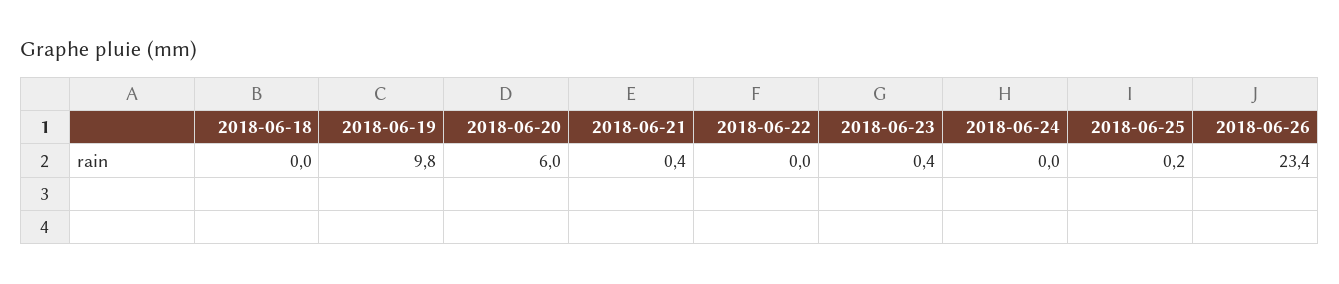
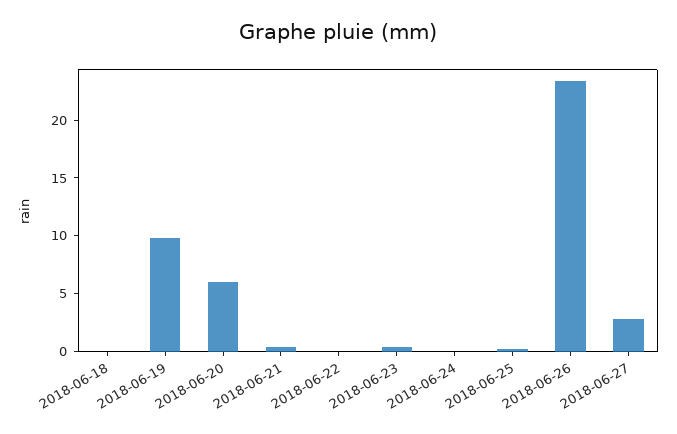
2018-06-27: none -> 3

